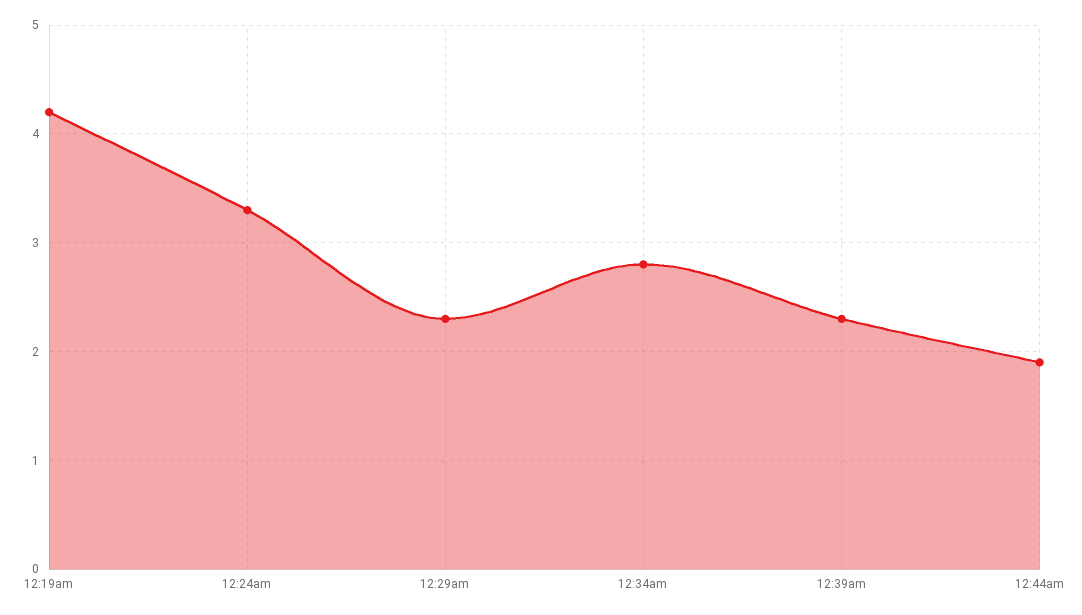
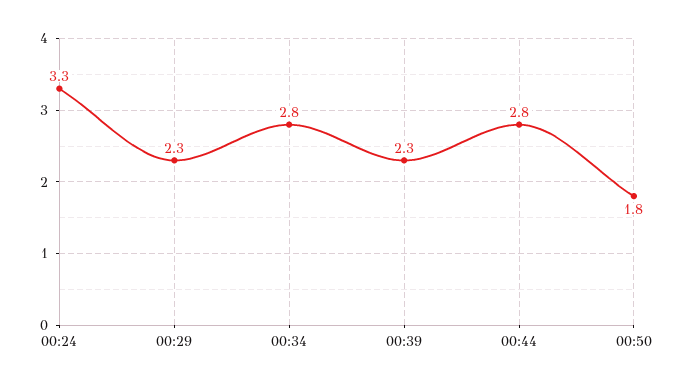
12:19am: 4.2 -> none
12:44am: 1.9 -> 2.8
00:50: none -> 1.8

